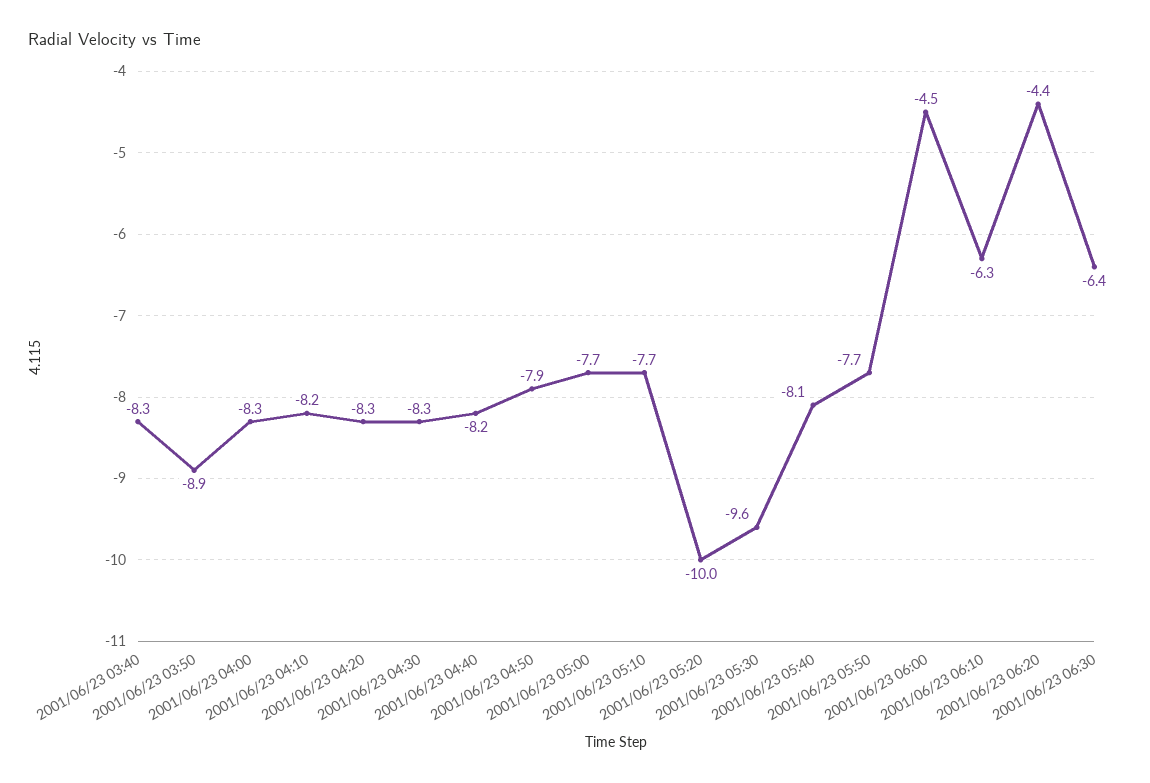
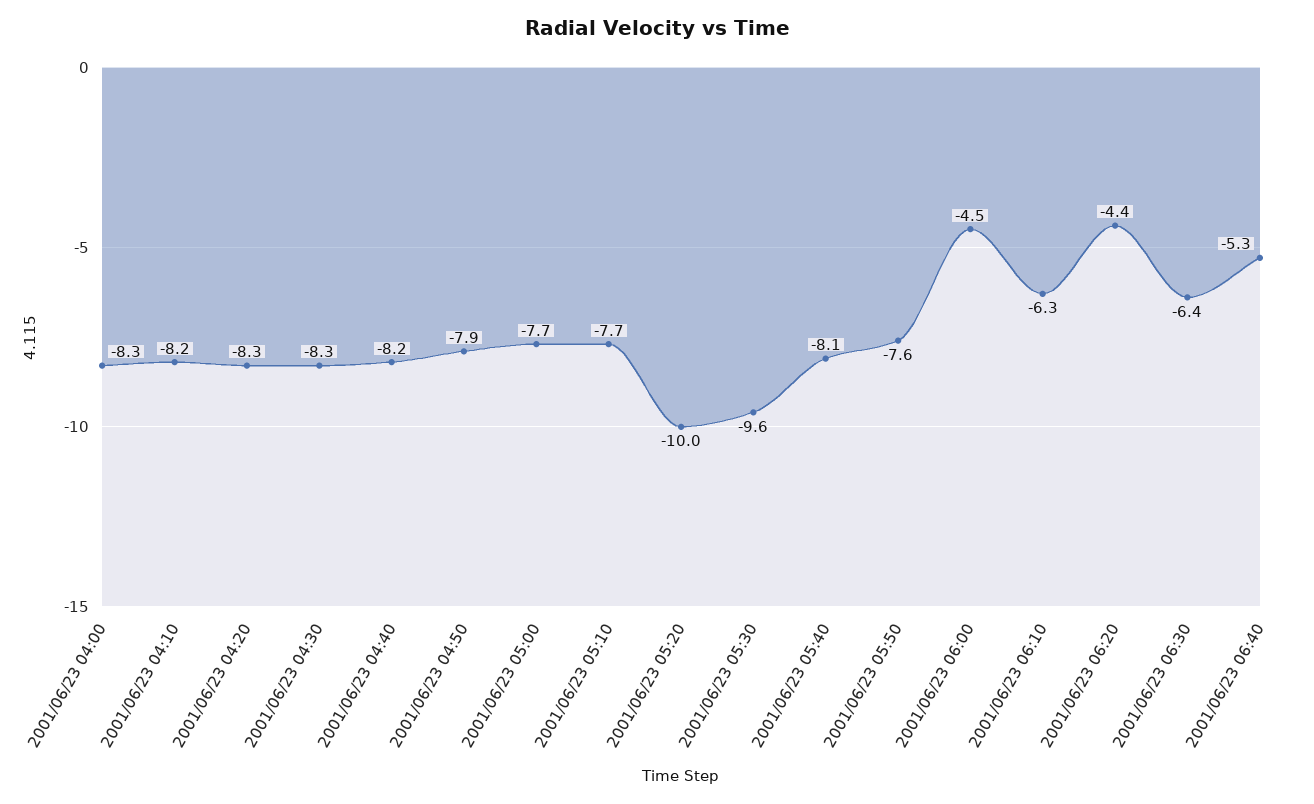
2001/06/23 03:40: -8.3 -> none
2001/06/23 03:50: -8.9 -> none
2001/06/23 05:50: -7.7 -> -7.6
2001/06/23 06:40: none -> -5.3

